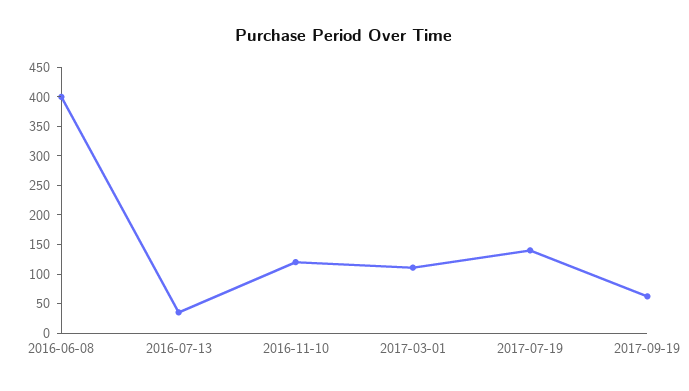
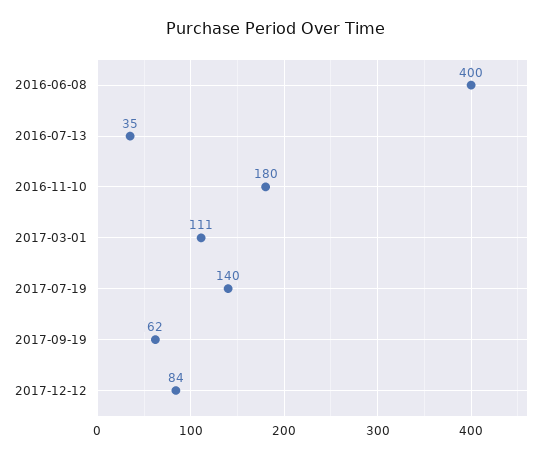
2016-11-10: 125 -> 180
2017-12-12: none -> 84

